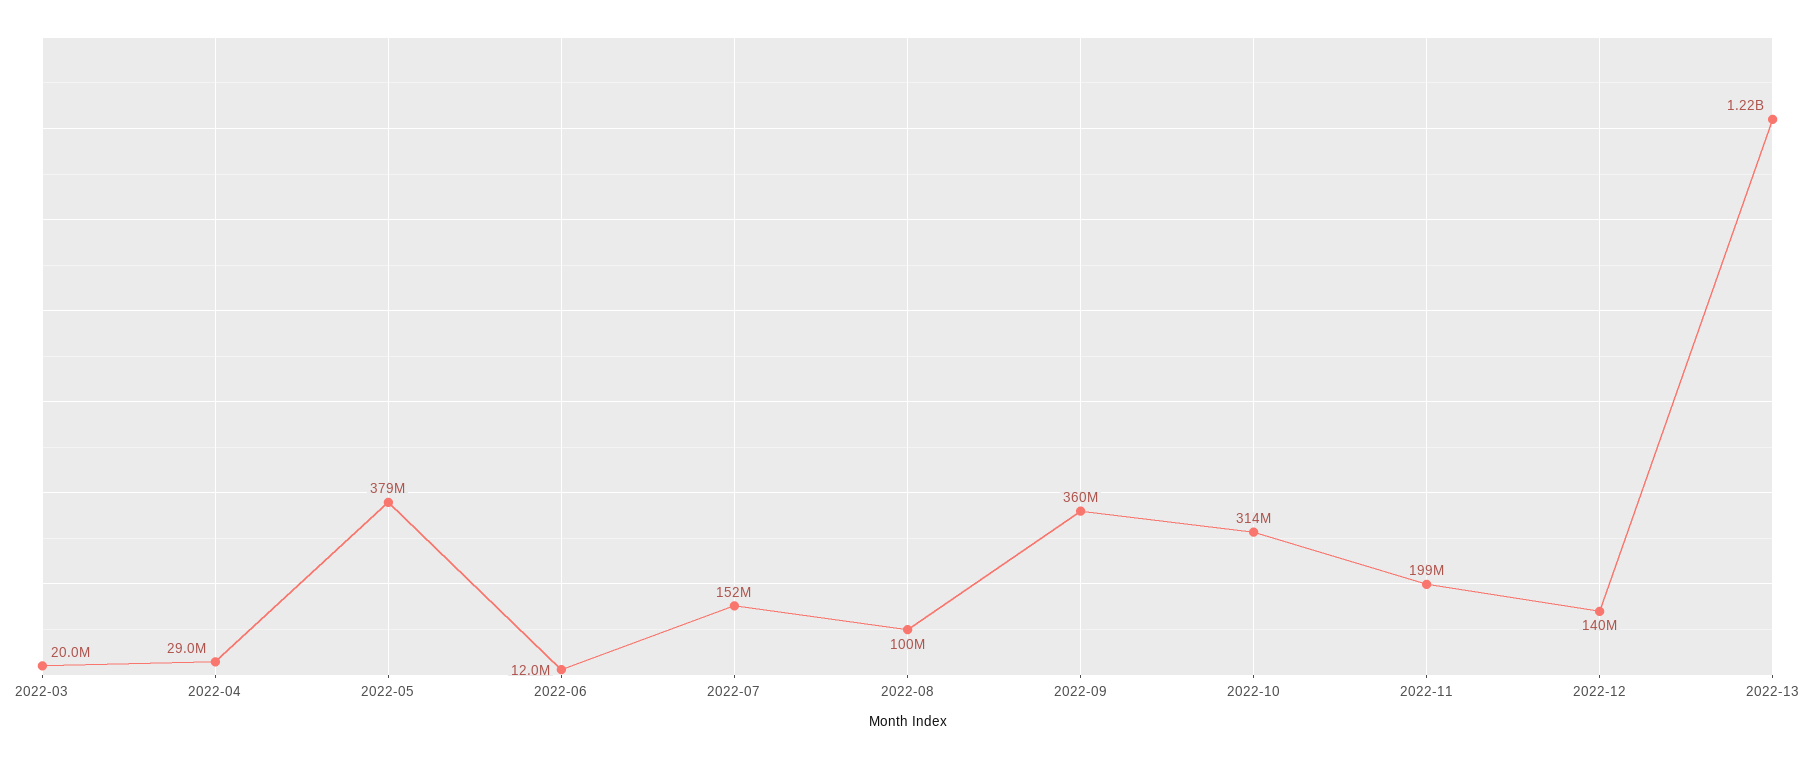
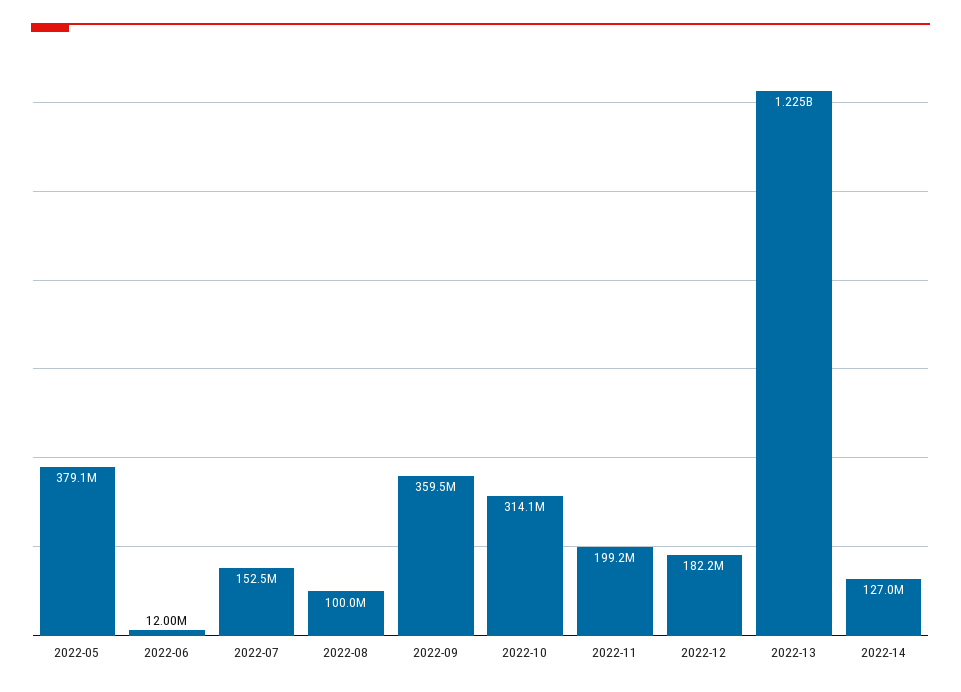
2022-03: 20000000 -> none
2022-04: 29000000 -> none
2022-12: 140000000 -> 182200000
2022-14: none -> 127000000

